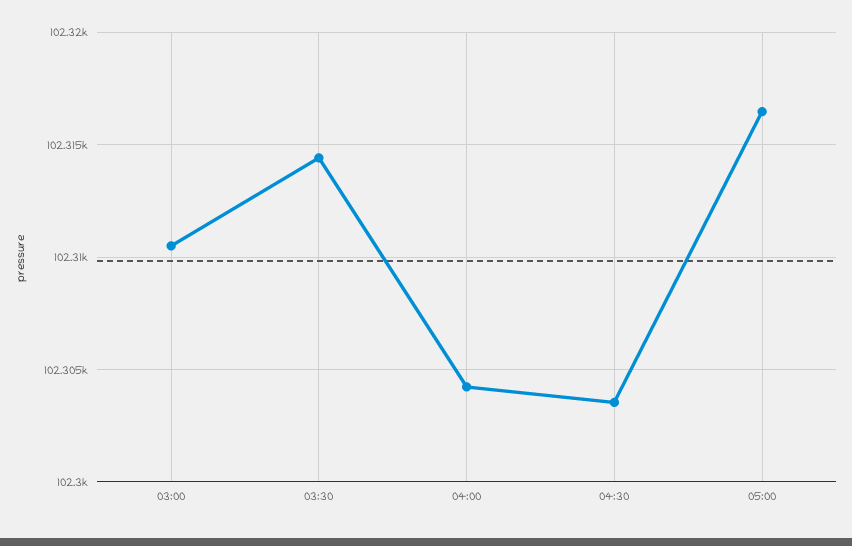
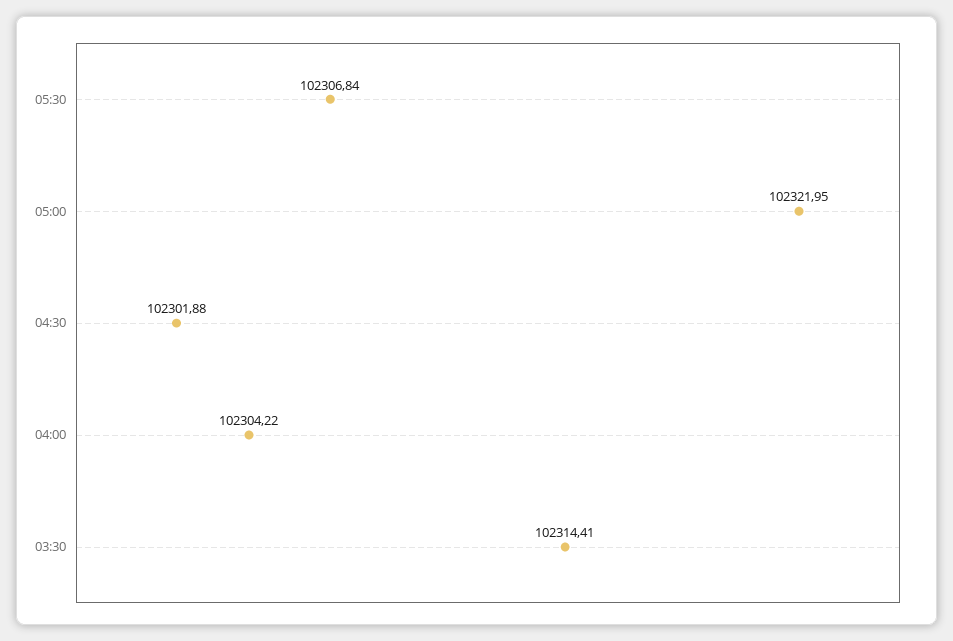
03:00: 102310.5 -> none
04:30: 102303.5 -> 102301.88
05:00: 102316.5 -> 102321.95
05:30: none -> 102306.84

